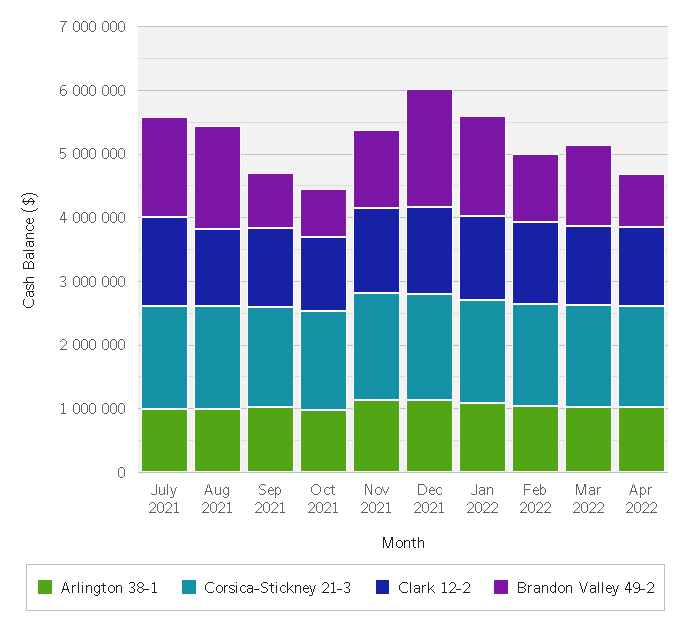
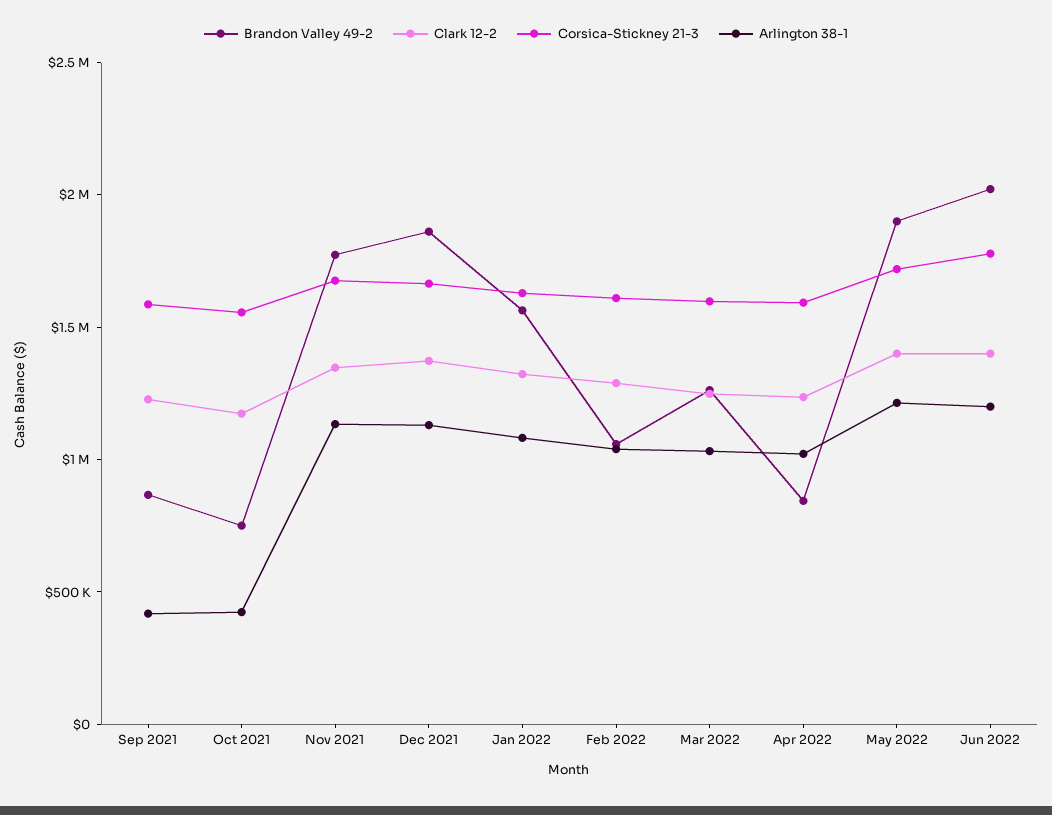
Arlington 38-1, July 2021: 1000000 -> none
Corsica-Stickney 21-3, July 2021: 1600000 -> none
Clark 12-2, July 2021: 1400000 -> none
Brandon Valley 49-2, July 2021: 1600000 -> none
Arlington 38-1, Aug 2021: 1000000 -> none
Corsica-Stickney 21-3, Aug 2021: 1600000 -> none
Clark 12-2, Aug 2021: 1200000 -> none
Brandon Valley 49-2, Aug 2021: 1600000 -> none
Arlington 38-1, Sep 2021: 1000000 -> 400000
Arlington 38-1, Oct 2021: 1000000 -> 400000
Brandon Valley 49-2, Nov 2021: 1200000 -> 1800000
Brandon Valley 49-2, May 2022: none -> 1900000
Clark 12-2, May 2022: none -> 1400000
Corsica-Stickney 21-3, May 2022: none -> 1700000
Arlington 38-1, May 2022: none -> 1200000
Brandon Valley 49-2, Jun 2022: none -> 2000000
Clark 12-2, Jun 2022: none -> 1400000
Corsica-Stickney 21-3, Jun 2022: none -> 1800000
Arlington 38-1, Jun 2022: none -> 1200000

